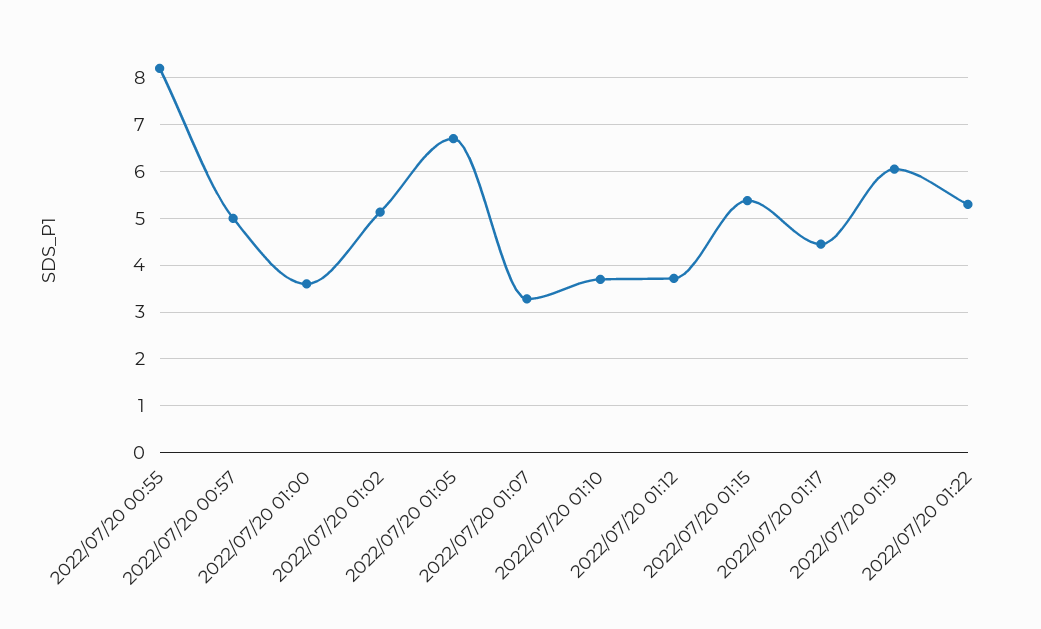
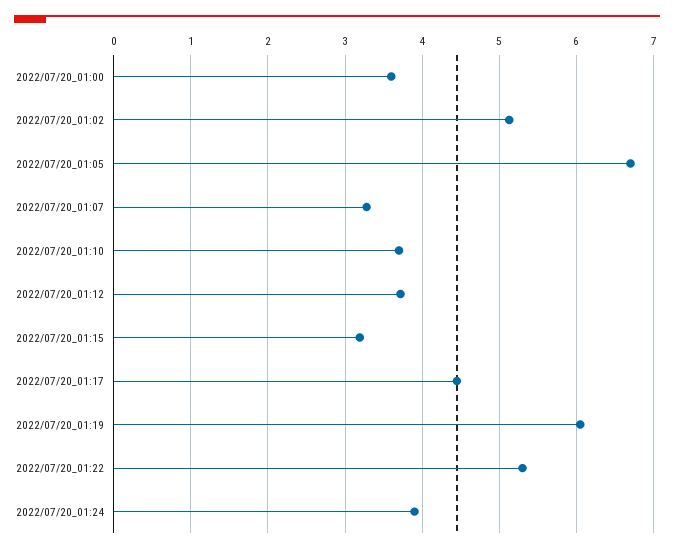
2022/07/20 00:55: 8.2 -> none
2022/07/20 00:57: 5 -> none
2022/07/20 01:15: 5.4 -> 3.2
2022/07/20_01:24: none -> 3.9

